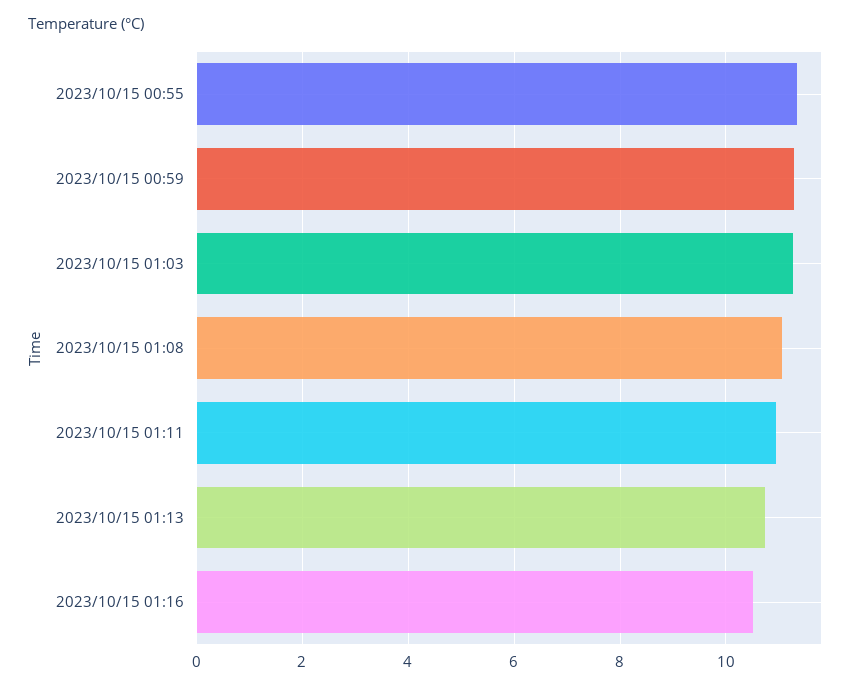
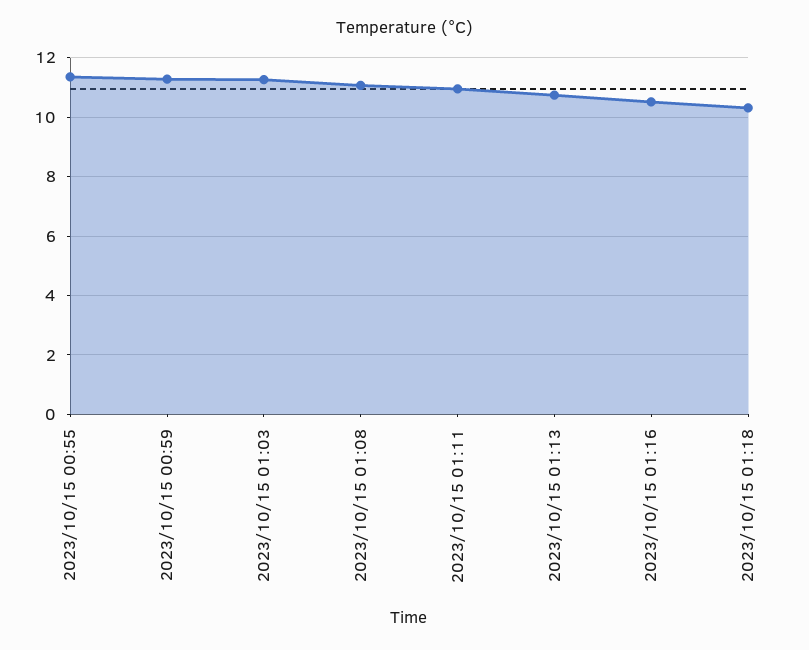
2023/10/15 01:18: none -> 10.25

